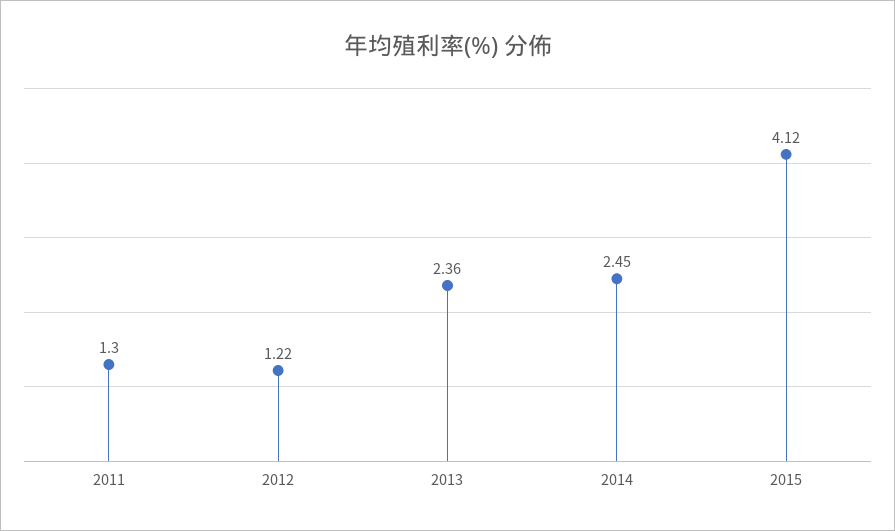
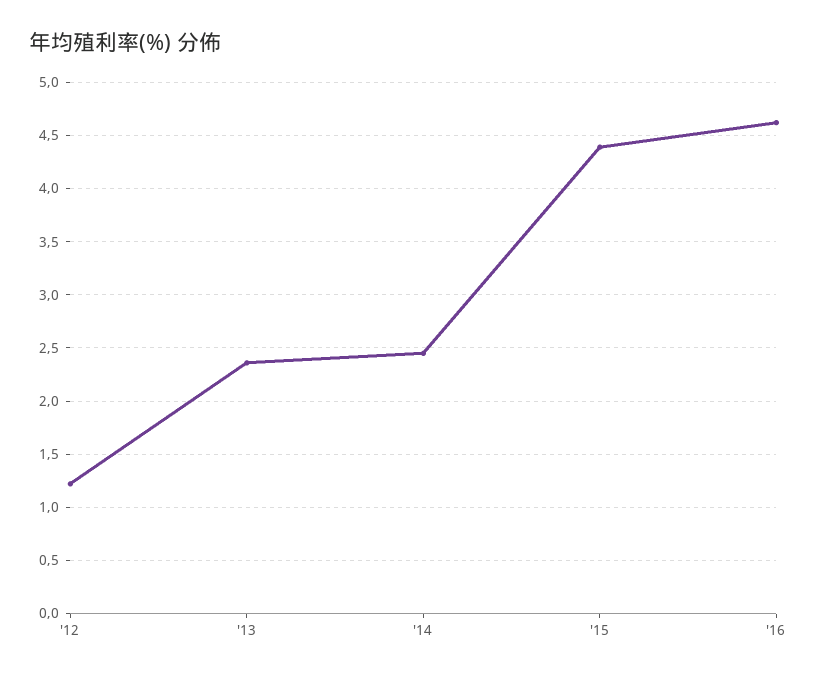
2011: 1.3 -> none
2015: 4.12 -> 4.4
'16: none -> 4.6

